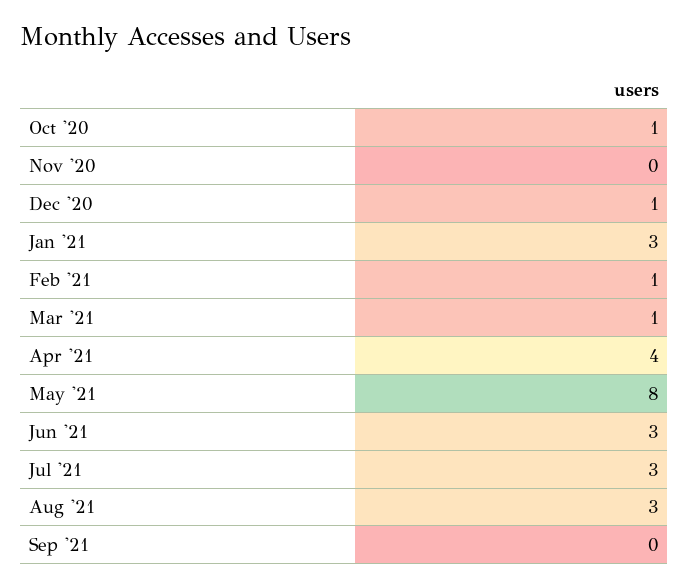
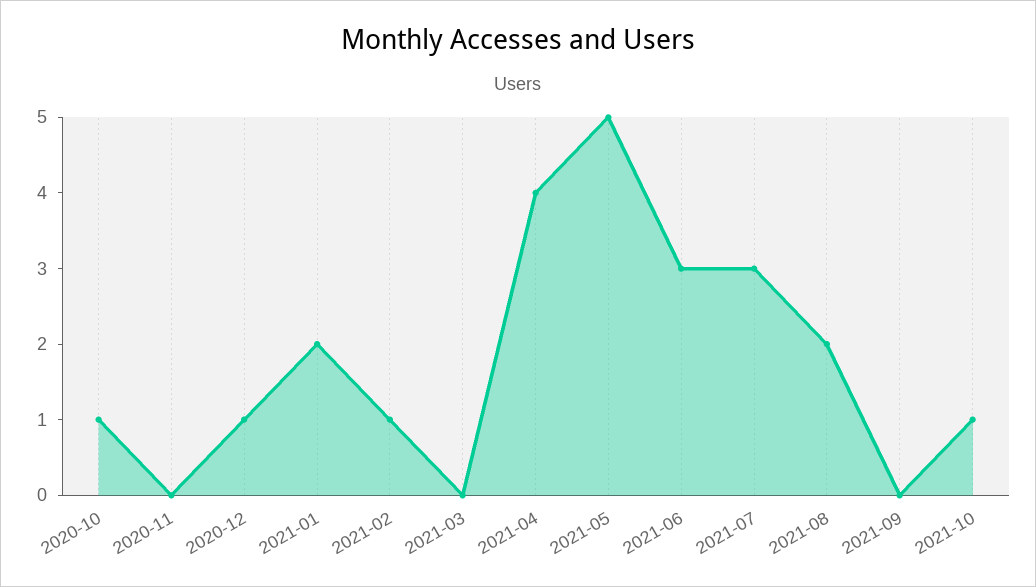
Jan '21: 3 -> 2
Mar '21: 1 -> 0
May '21: 8 -> 5
Aug '21: 3 -> 2
2021-10: none -> 1

